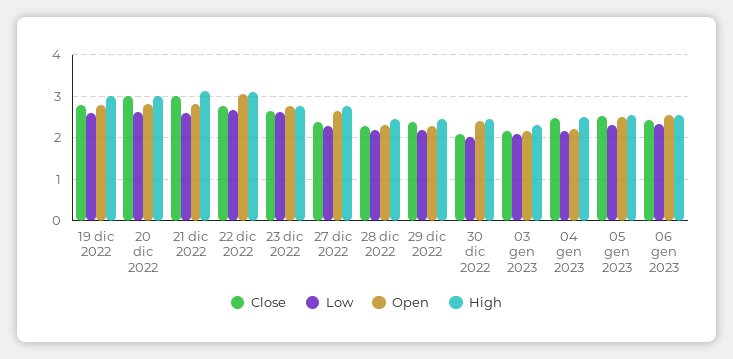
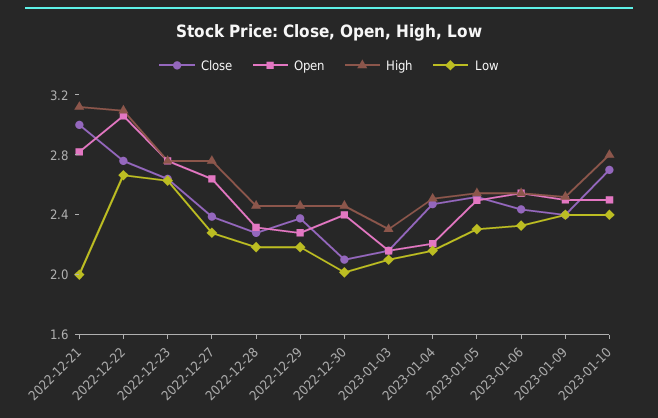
Close, 19 dic 2022: 2.8 -> none
Low, 19 dic 2022: 2.6 -> none
Open, 19 dic 2022: 2.8 -> none
High, 19 dic 2022: 3 -> none
Close, 20 dic 2022: 3 -> none
Low, 20 dic 2022: 2.6 -> none
Open, 20 dic 2022: 2.8 -> none
High, 20 dic 2022: 3 -> none
Low, 21 dic 2022: 2.6 -> 2
Close, 2023-01-09: none -> 2.4
Open, 2023-01-09: none -> 2.5
High, 2023-01-09: none -> 2.5
Low, 2023-01-09: none -> 2.4
Close, 2023-01-10: none -> 2.7
Open, 2023-01-10: none -> 2.5
High, 2023-01-10: none -> 2.8
Low, 2023-01-10: none -> 2.4

